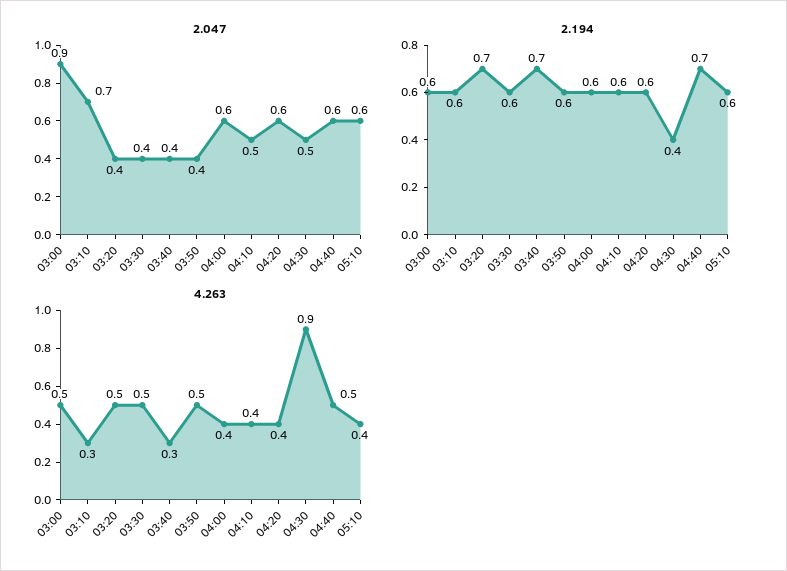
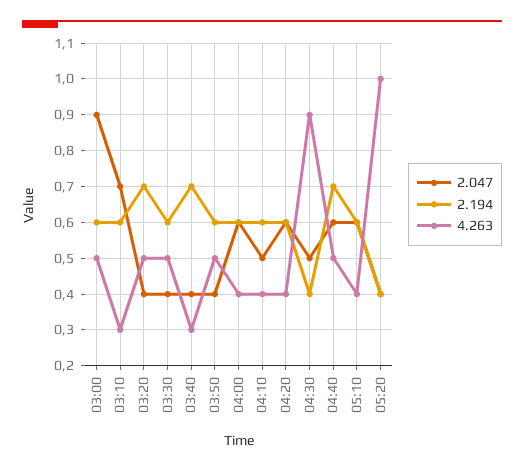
2.047, 05:20: none -> 0.4
2.194, 05:20: none -> 0.4
4.263, 05:20: none -> 1

